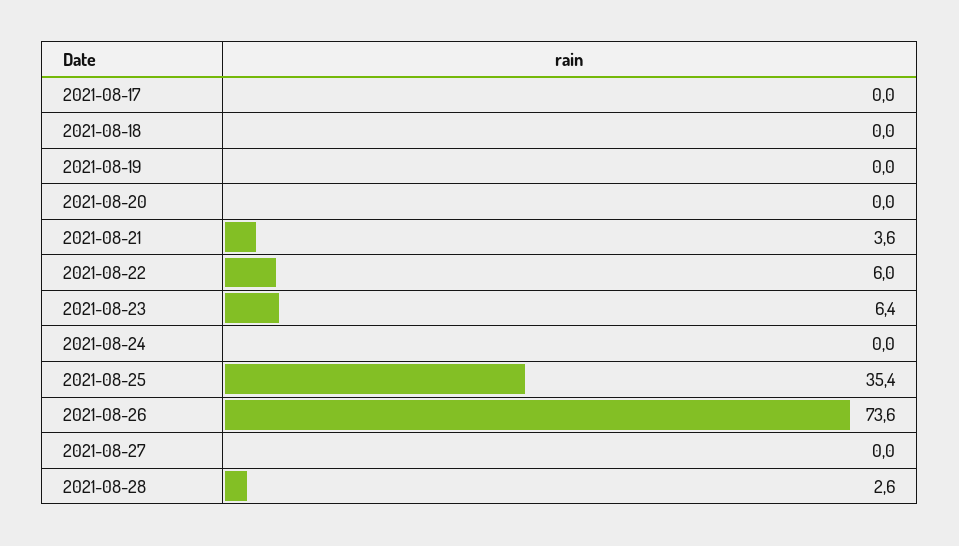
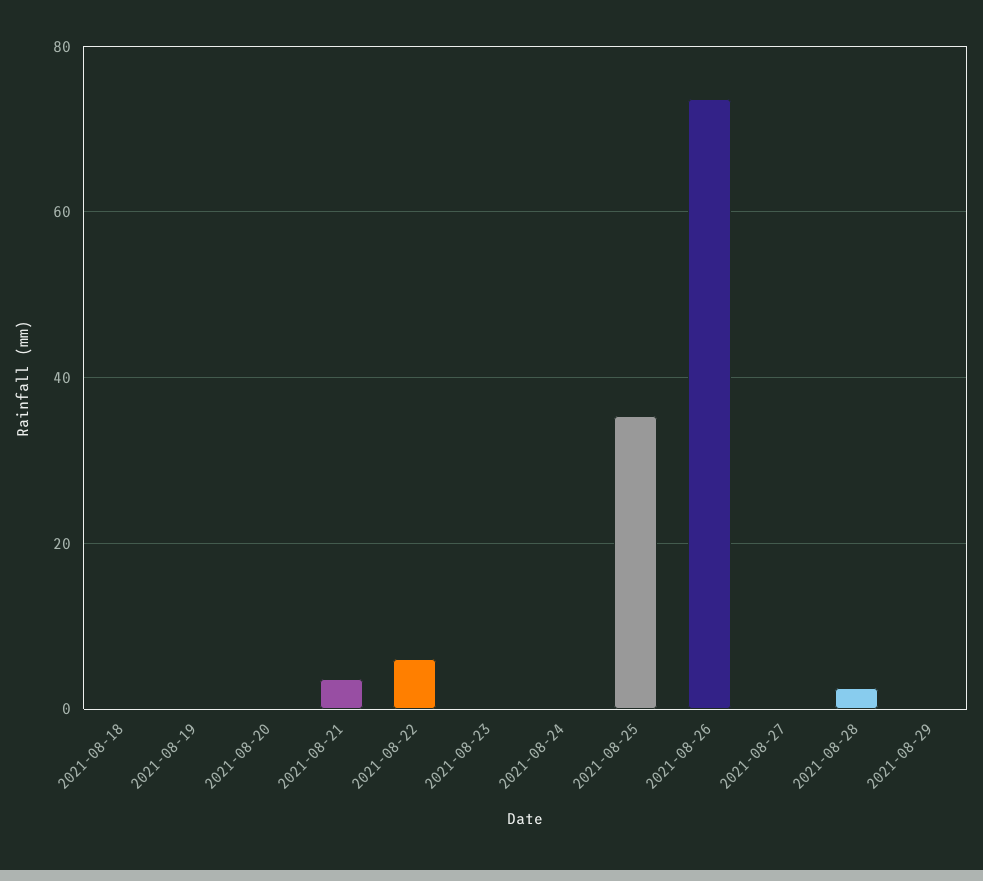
2021-08-17: 0 -> none
2021-08-23: 6.4 -> 0
2021-08-29: none -> 0

